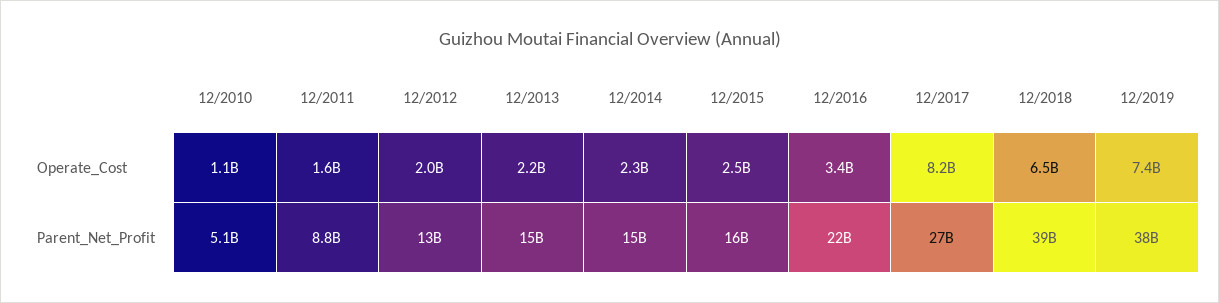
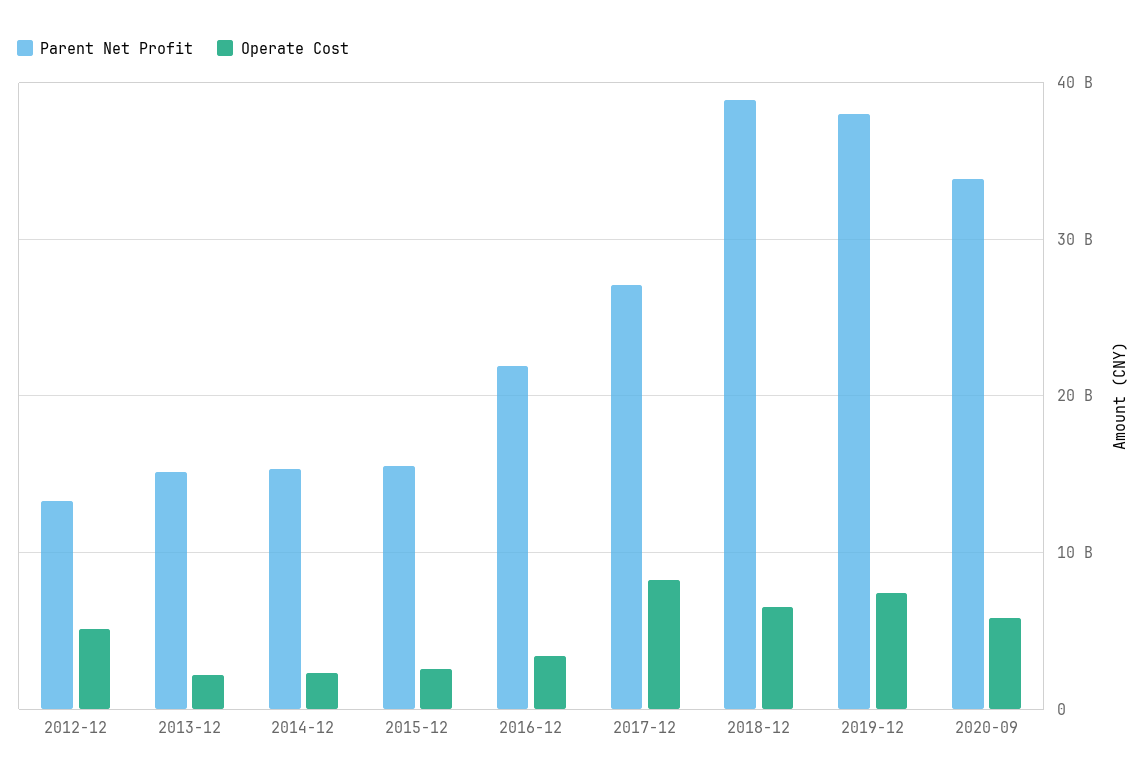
Operate_Cost, 12/2010: 1100000000 -> none
Operate_Cost, 12/2011: 1600000000 -> none
Operate_Cost, 12/2012: 2000000000 -> 5000000000
Parent_Net_Profit, 12/2010: 5100000000 -> none
Parent_Net_Profit, 12/2011: 8800000000 -> none
Parent_Net_Profit, 2020-09: none -> 34000000000
Operate_Cost, 2020-09: none -> 6000000000

